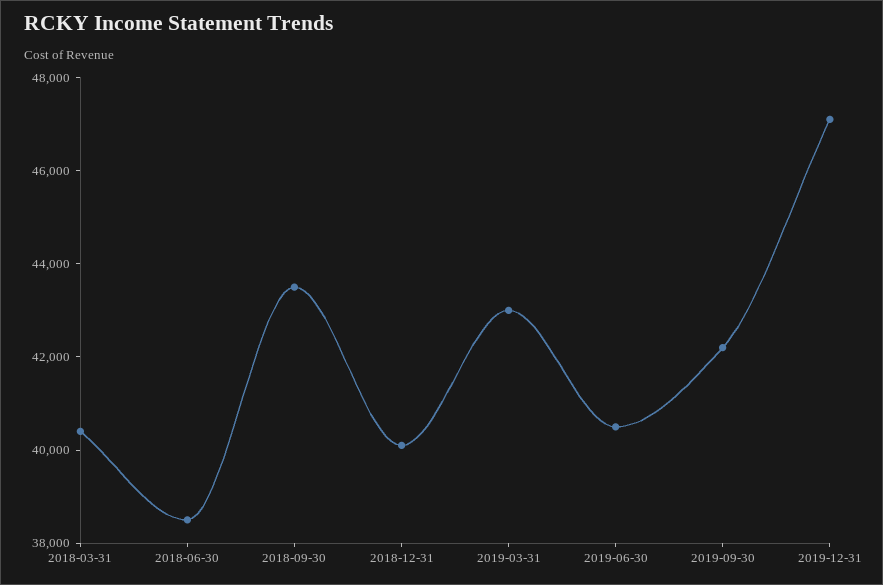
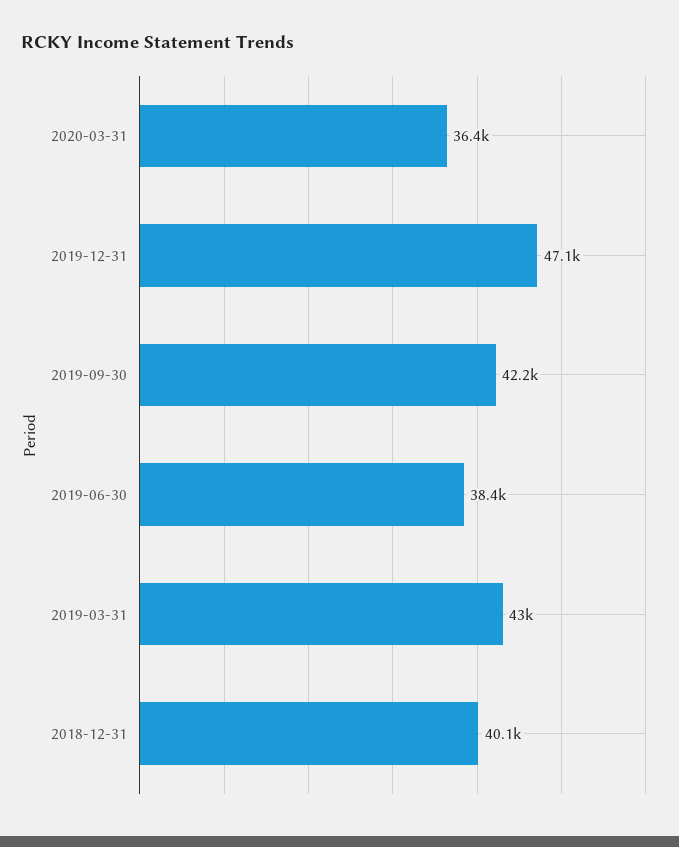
2018-03-31: 40500 -> none
2018-06-30: 38500 -> none
2018-09-30: 43500 -> none
2019-06-30: 40500 -> 38400
2020-03-31: none -> 36400

